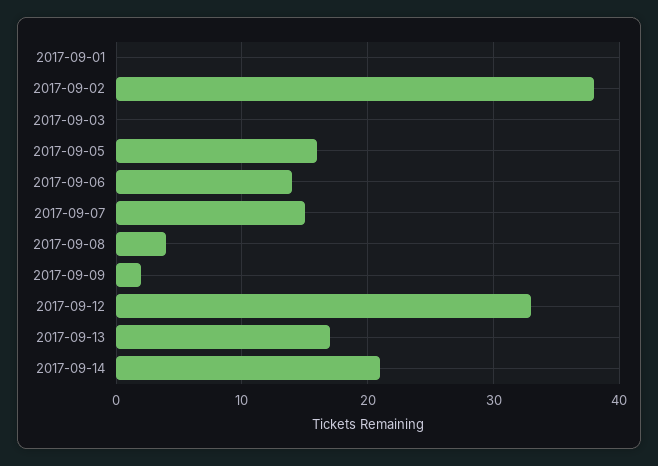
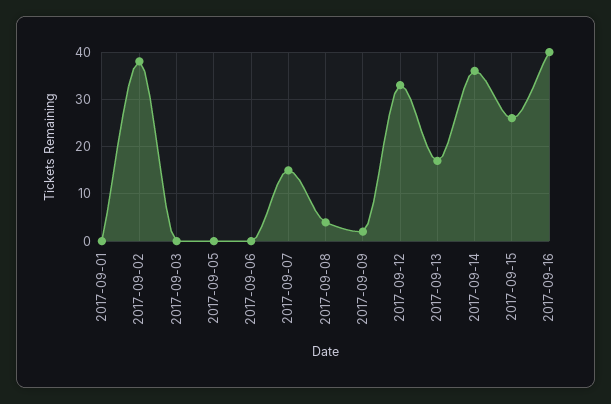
2017-09-05: 16 -> 0
2017-09-06: 14 -> 0
2017-09-14: 21 -> 35
2017-09-15: none -> 25
2017-09-16: none -> 40

